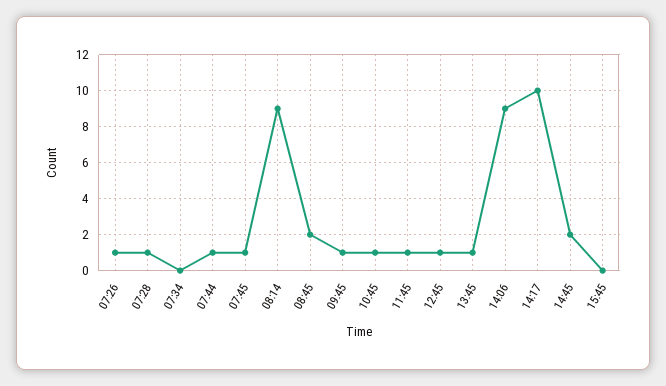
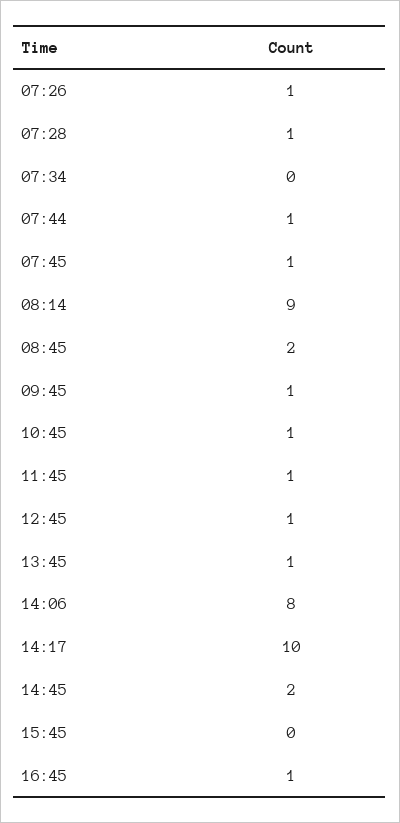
14:06: 9 -> 8
16:45: none -> 1

